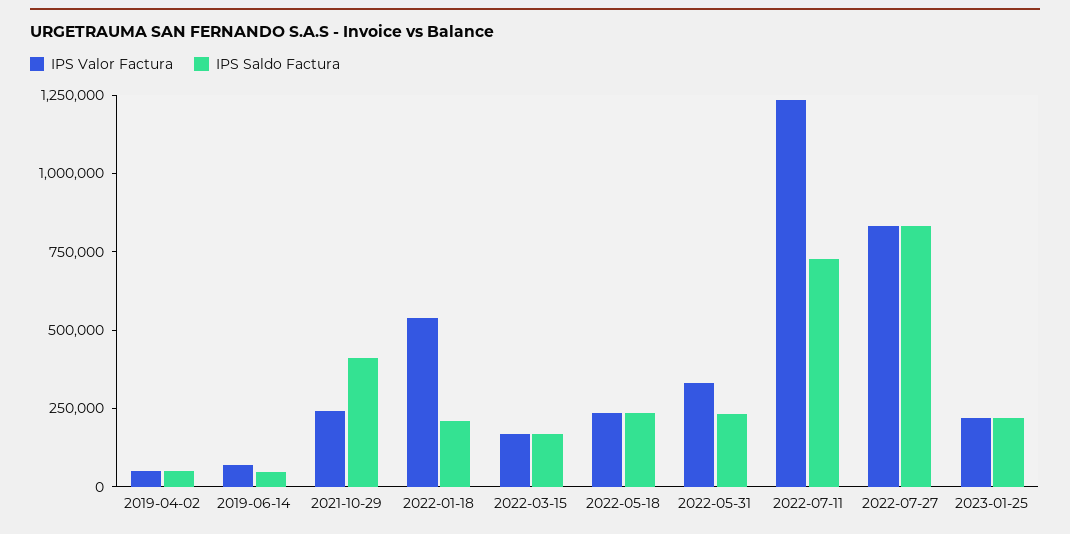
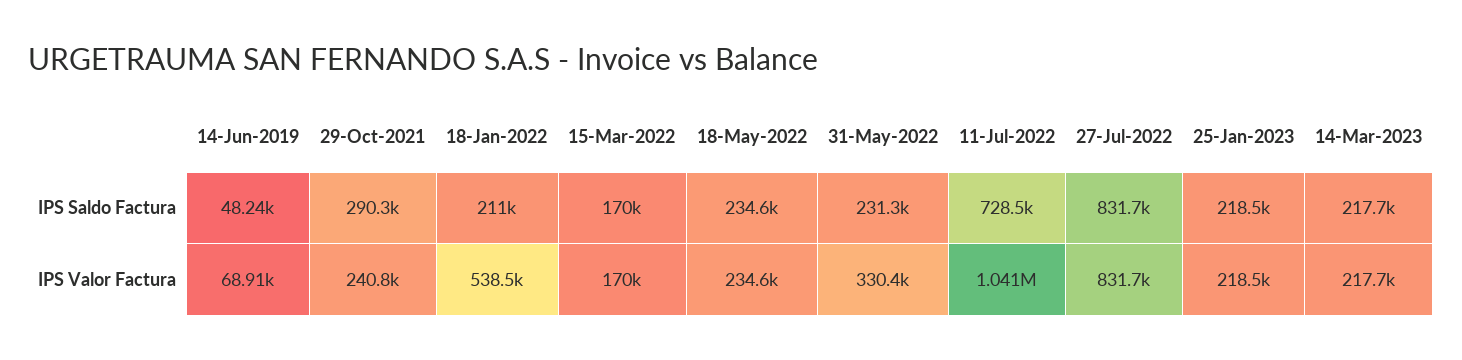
IPS Valor Factura, 2019-04-02: 50000 -> none
IPS Saldo Factura, 2019-04-02: 50000 -> none
IPS Saldo Factura, 2021-10-29: 400000 -> 290300
IPS Valor Factura, 2022-07-11: 1250000 -> 1041000
IPS Saldo Factura, 14-Mar-2023: none -> 217700
IPS Valor Factura, 14-Mar-2023: none -> 217700

